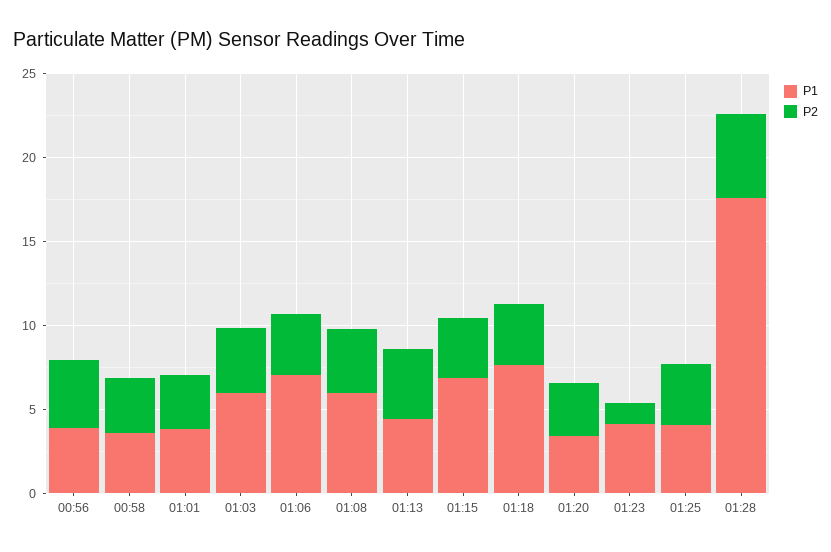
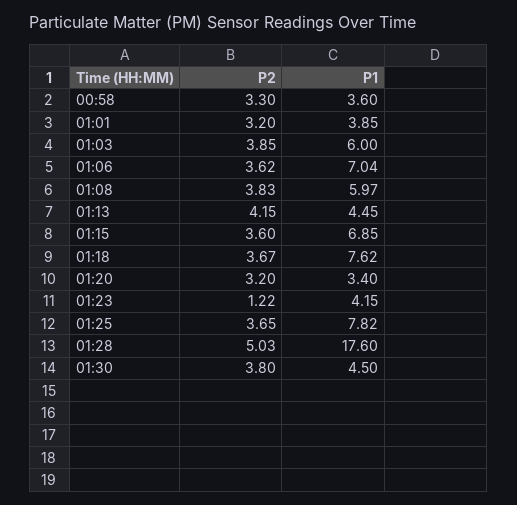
P1, 00:56: 4 -> none
P2, 00:56: 4 -> none
P1, 01:25: 4 -> 7.82
P2, 01:30: none -> 3.8
P1, 01:30: none -> 4.5

